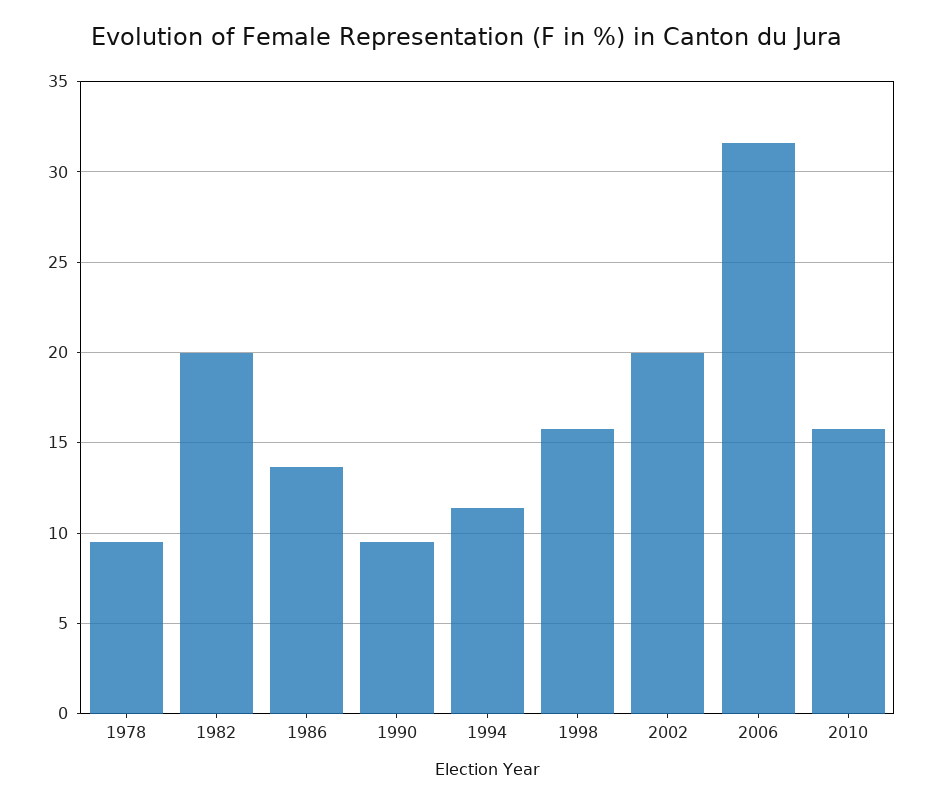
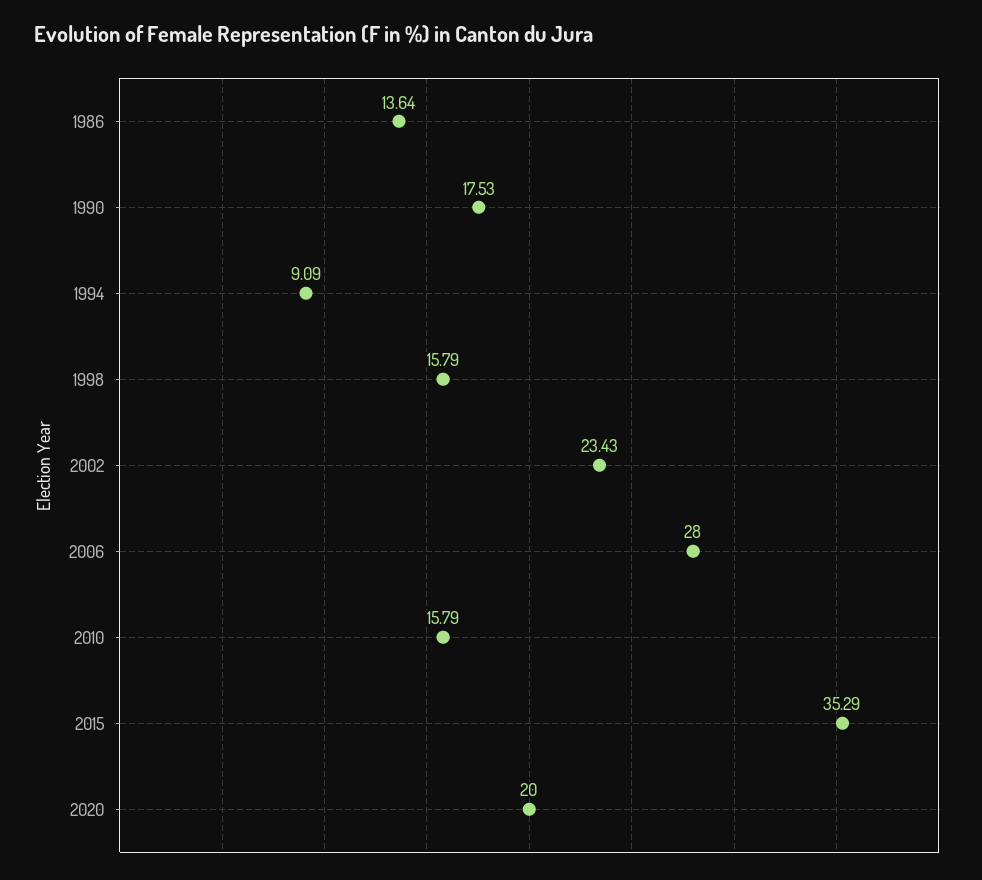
1978: 9.5 -> none
1982: 20 -> none
1990: 9.5 -> 17.53
1994: 11.5 -> 9.09
2002: 20 -> 23.43
2006: 31.5 -> 28
2015: none -> 35.29
2020: none -> 20

